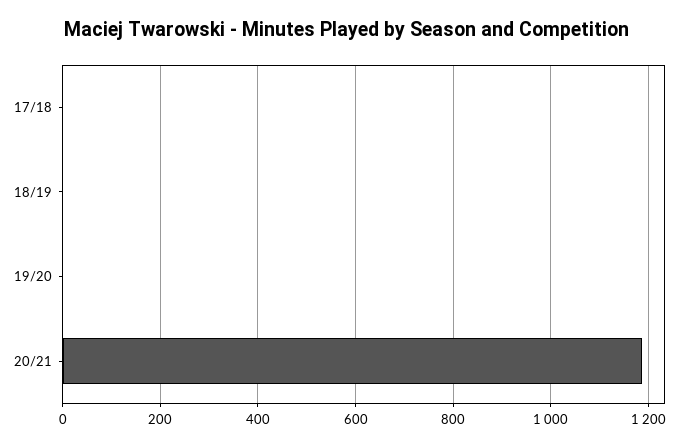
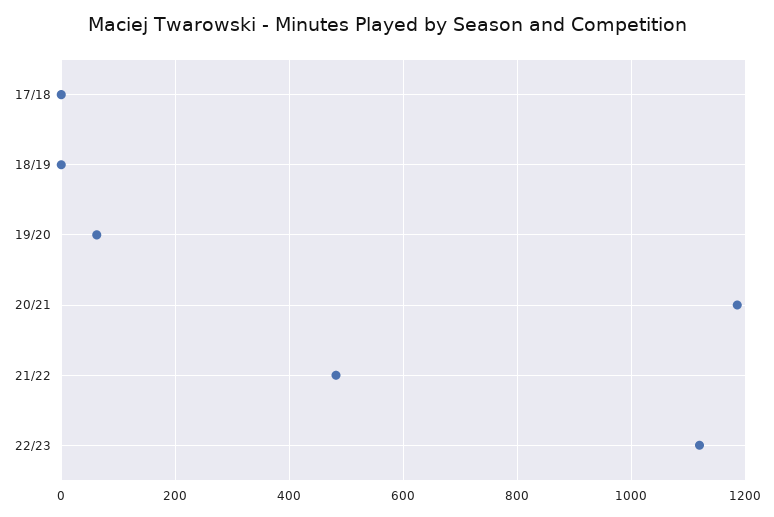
19/20: 0 -> 60
21/22: none -> 480
22/23: none -> 1120

